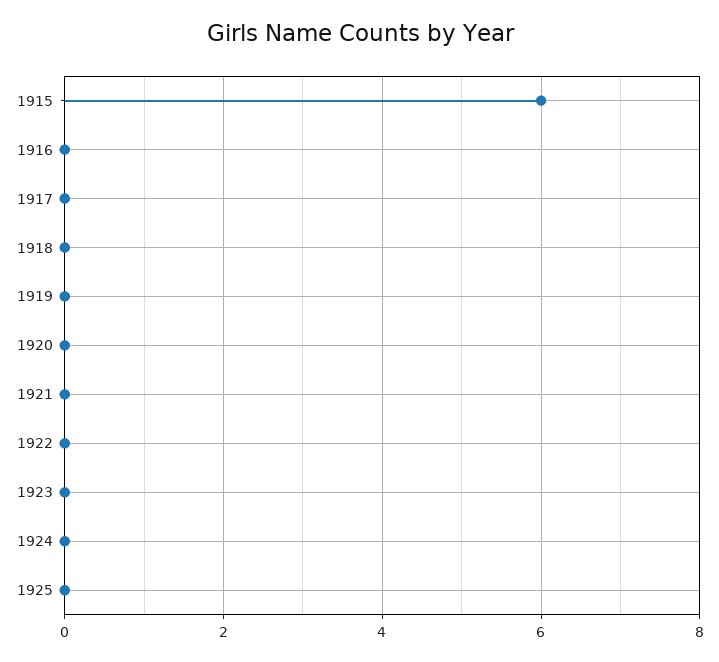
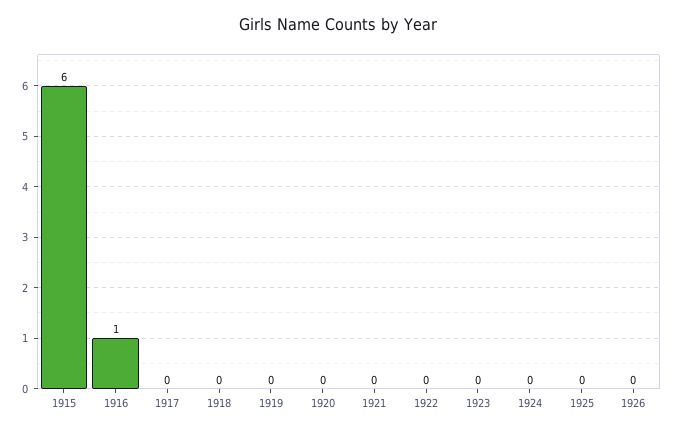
1916: 0 -> 1
1926: none -> 0

